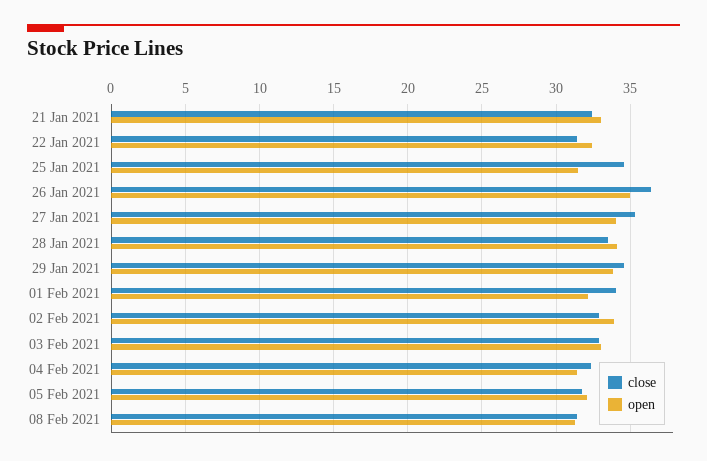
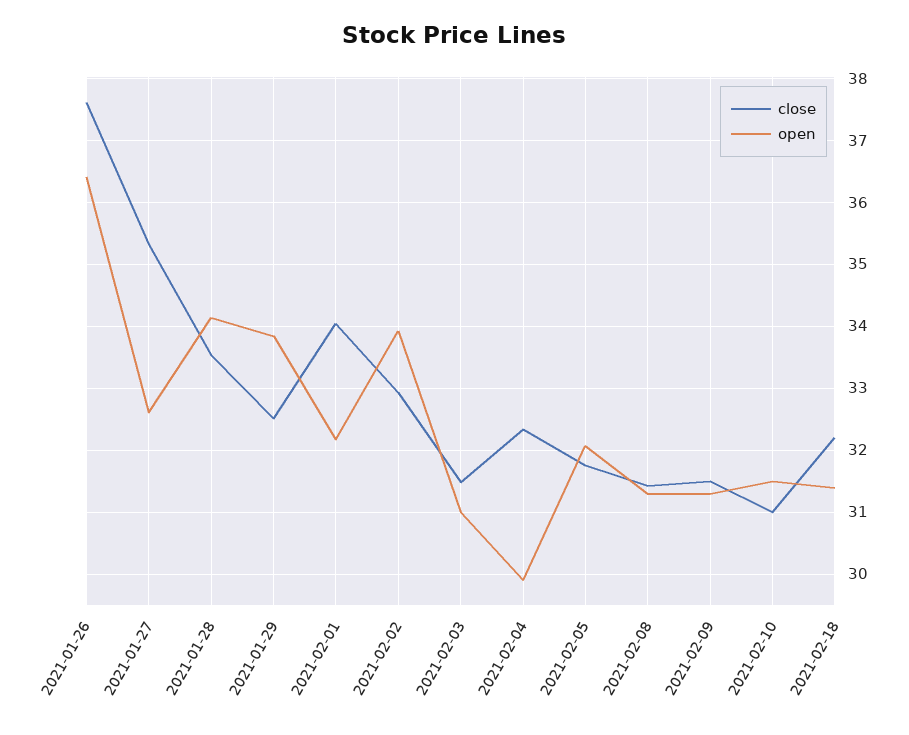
close, 21 Jan 2021: 32.5 -> none
open, 21 Jan 2021: 33 -> none
close, 22 Jan 2021: 31.5 -> none
open, 22 Jan 2021: 32.5 -> none
close, 25 Jan 2021: 34.5 -> none
open, 25 Jan 2021: 31.5 -> none
close, 26 Jan 2021: 36.5 -> 37.6
open, 26 Jan 2021: 35 -> 36.4
open, 27 Jan 2021: 34 -> 32.6
close, 29 Jan 2021: 34.5 -> 32.5
close, 03 Feb 2021: 33 -> 31.5
open, 03 Feb 2021: 33 -> 31
open, 04 Feb 2021: 31.5 -> 29.9
close, 2021-02-09: none -> 31.5
open, 2021-02-09: none -> 31.3
close, 2021-02-10: none -> 31
open, 2021-02-10: none -> 31.5
close, 2021-02-18: none -> 32.2
open, 2021-02-18: none -> 31.4

